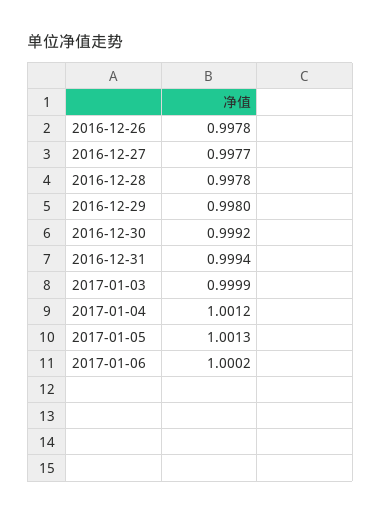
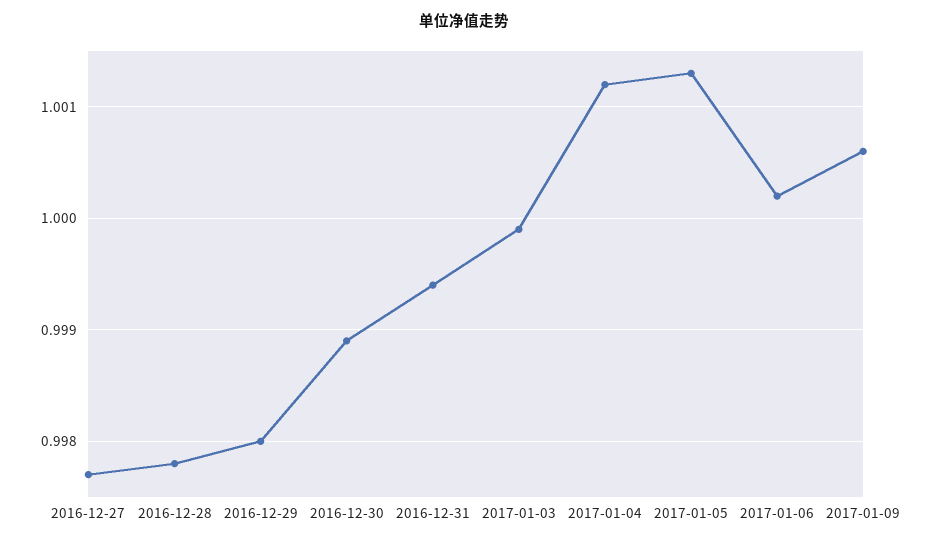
2016-12-26: 0.9978 -> none
2016-12-30: 0.9992 -> 0.9989
2017-01-09: none -> 1.0006

